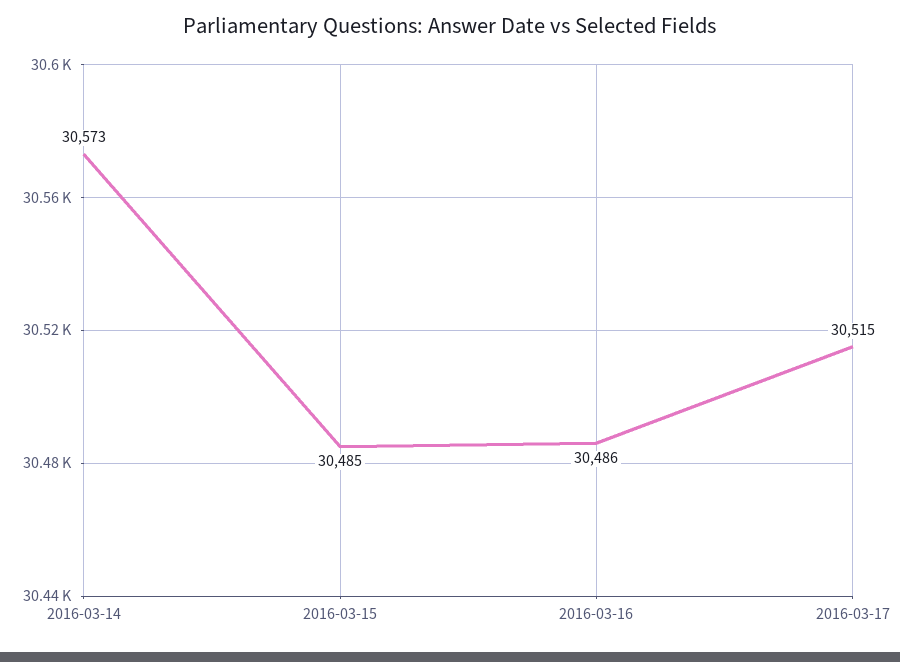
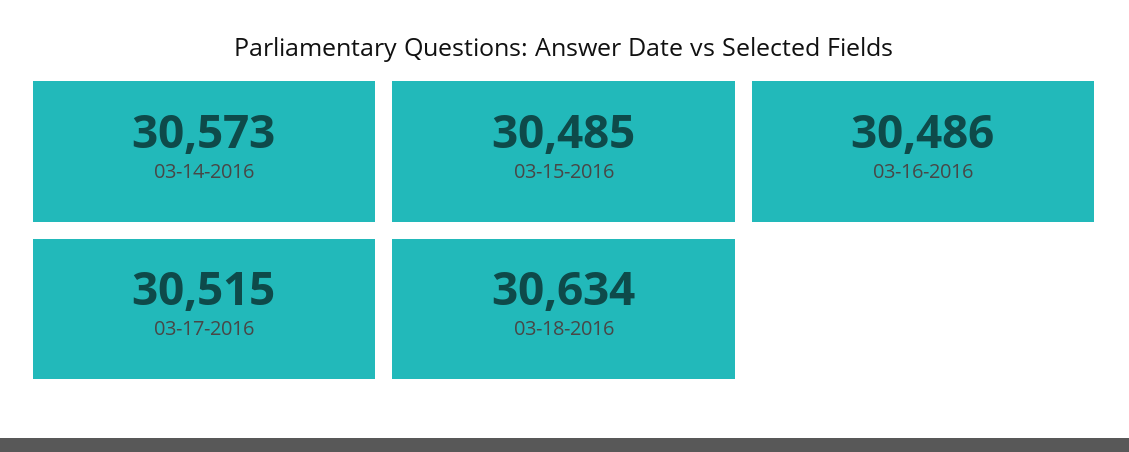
03-18-2016: none -> 30634

